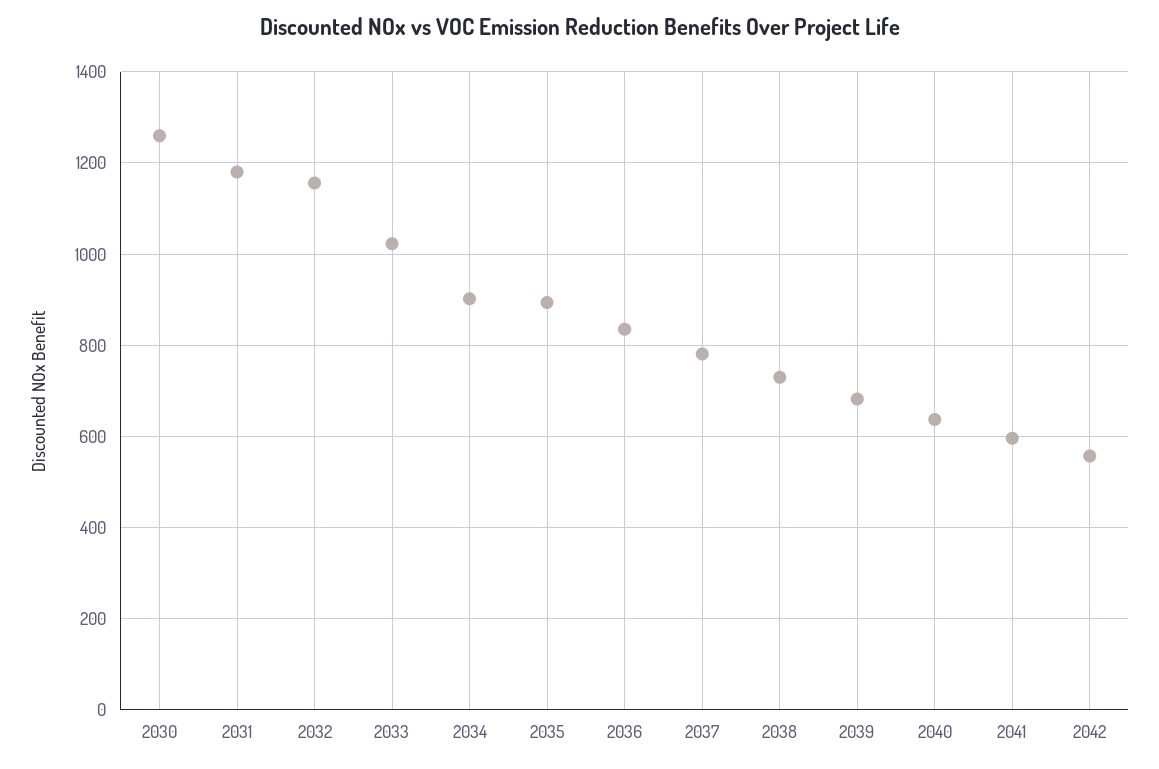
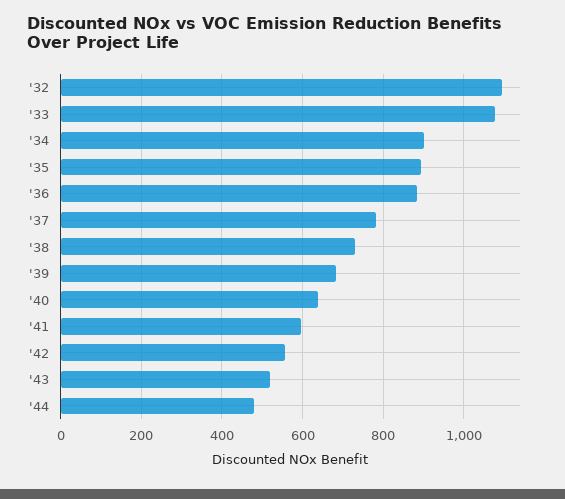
2030: 1260 -> none
2031: 1180 -> none
2032: 1160 -> 1100
2033: 1020 -> 1080
2036: 840 -> 880
'43: none -> 520
'44: none -> 480

